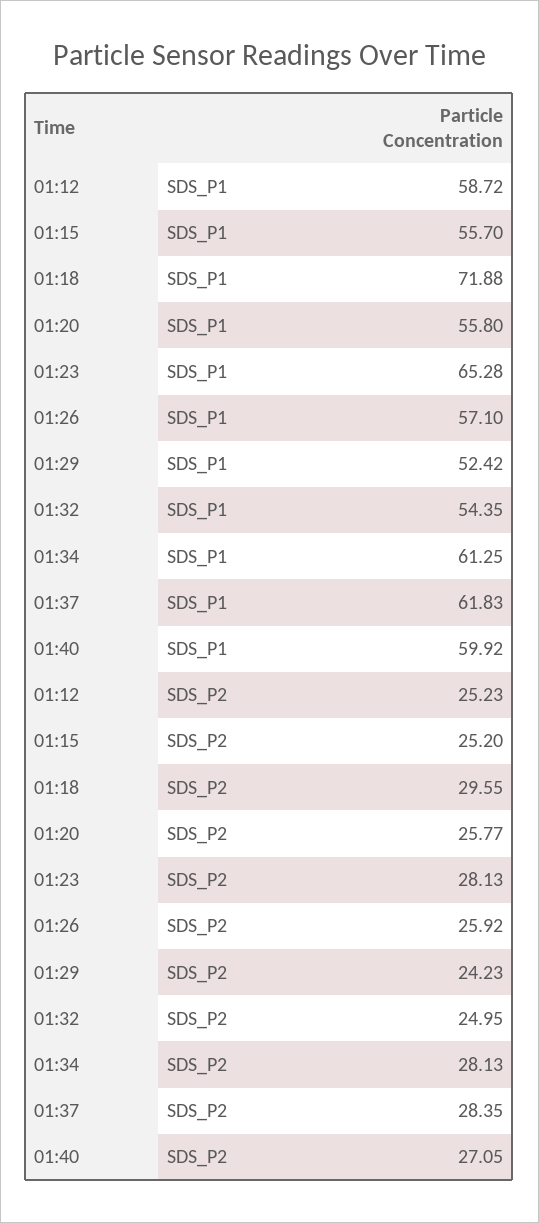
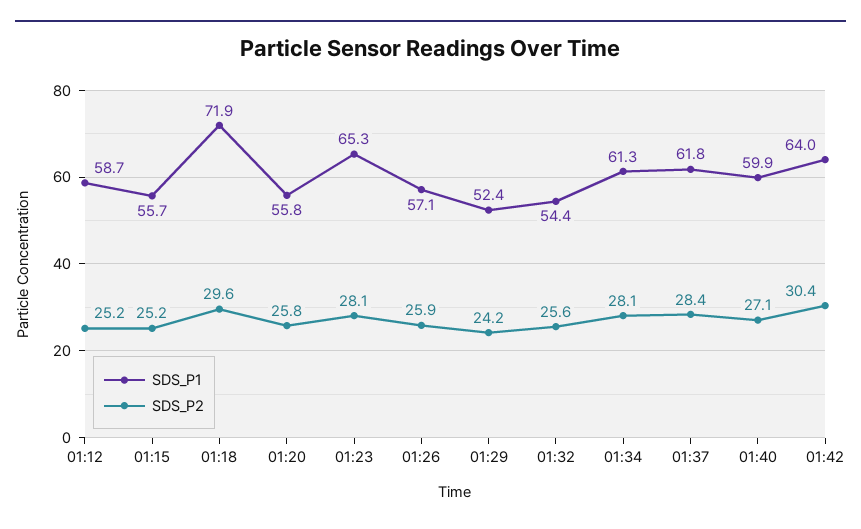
SDS_P2, 01:32: 24.95 -> 25.6
SDS_P1, 01:42: none -> 64
SDS_P2, 01:42: none -> 30.4

